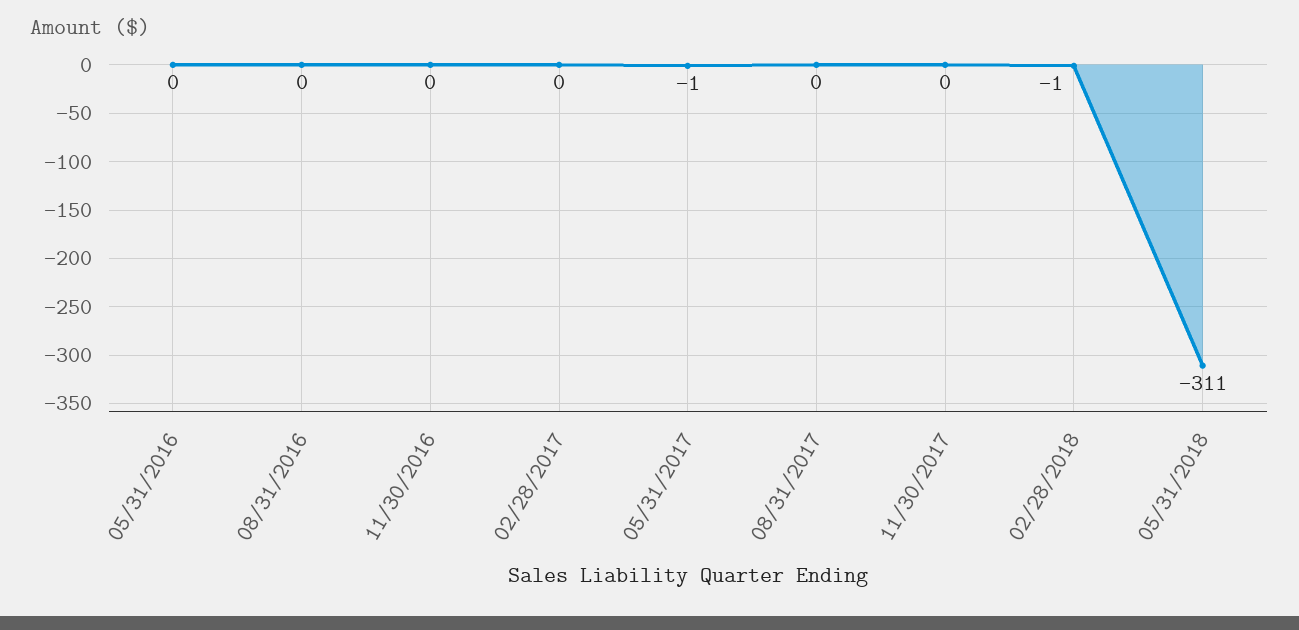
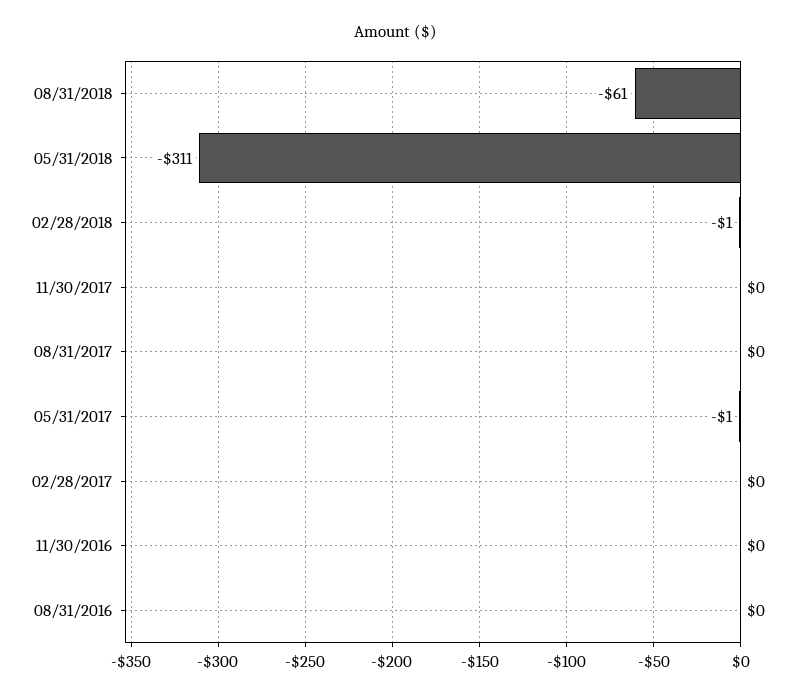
05/31/2016: 0 -> none
08/31/2018: none -> -61

